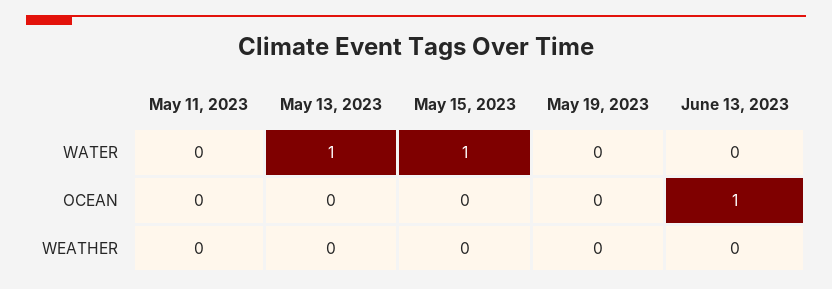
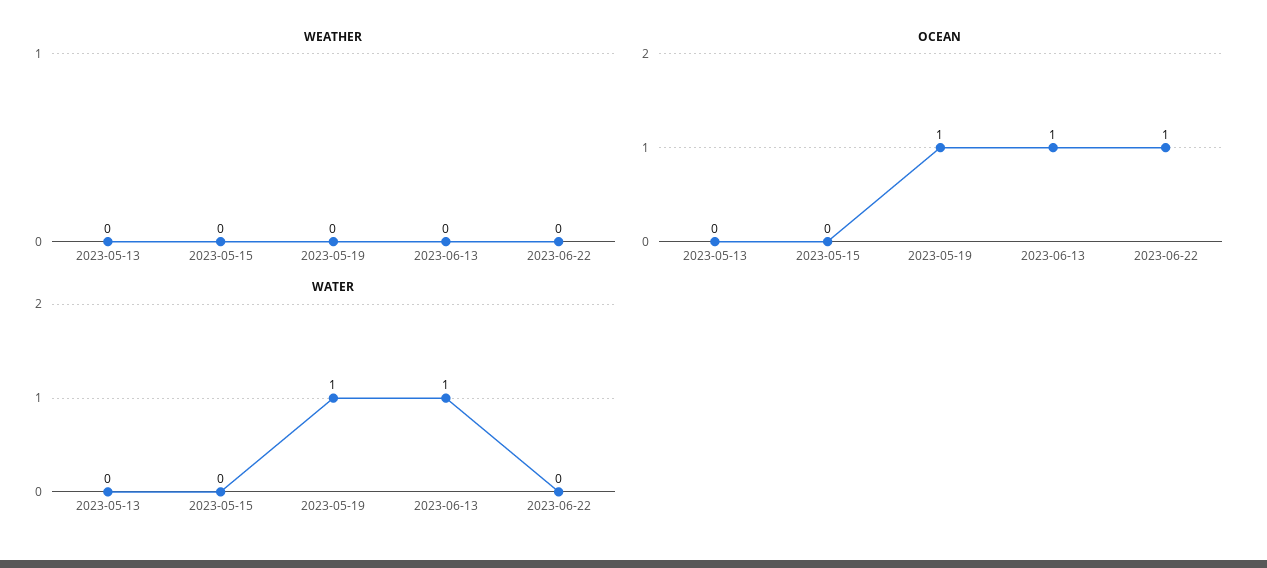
WATER, May 11, 2023: 0 -> none
WATER, May 13, 2023: 1 -> 0
WATER, May 15, 2023: 1 -> 0
WATER, May 19, 2023: 0 -> 1
WATER, June 13, 2023: 0 -> 1
OCEAN, May 11, 2023: 0 -> none
OCEAN, May 19, 2023: 0 -> 1
WEATHER, May 11, 2023: 0 -> none
WEATHER, 2023-06-22: none -> 0
OCEAN, 2023-06-22: none -> 1
WATER, 2023-06-22: none -> 0

